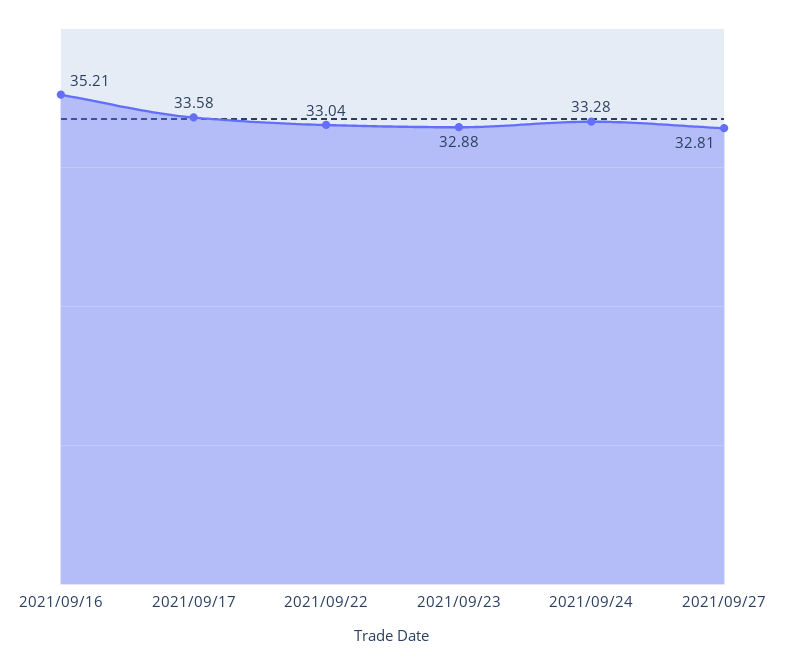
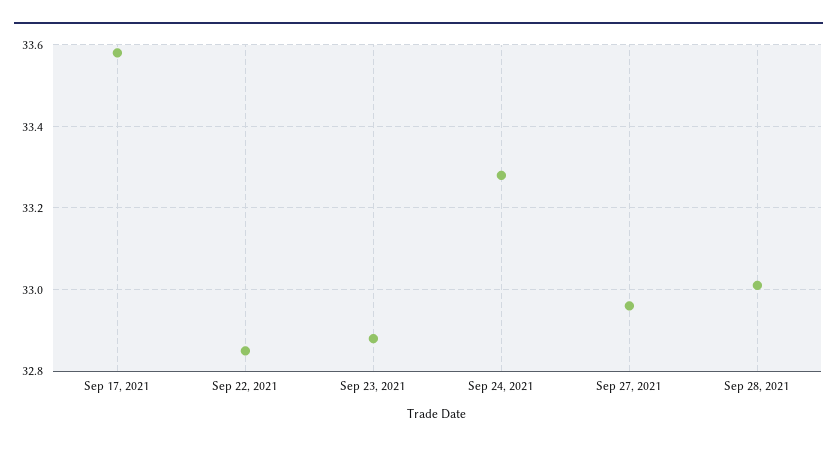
2021/09/16: 35.21 -> none
2021/09/22: 33.04 -> 32.85
2021/09/27: 32.81 -> 32.95
Sep 28, 2021: none -> 33

